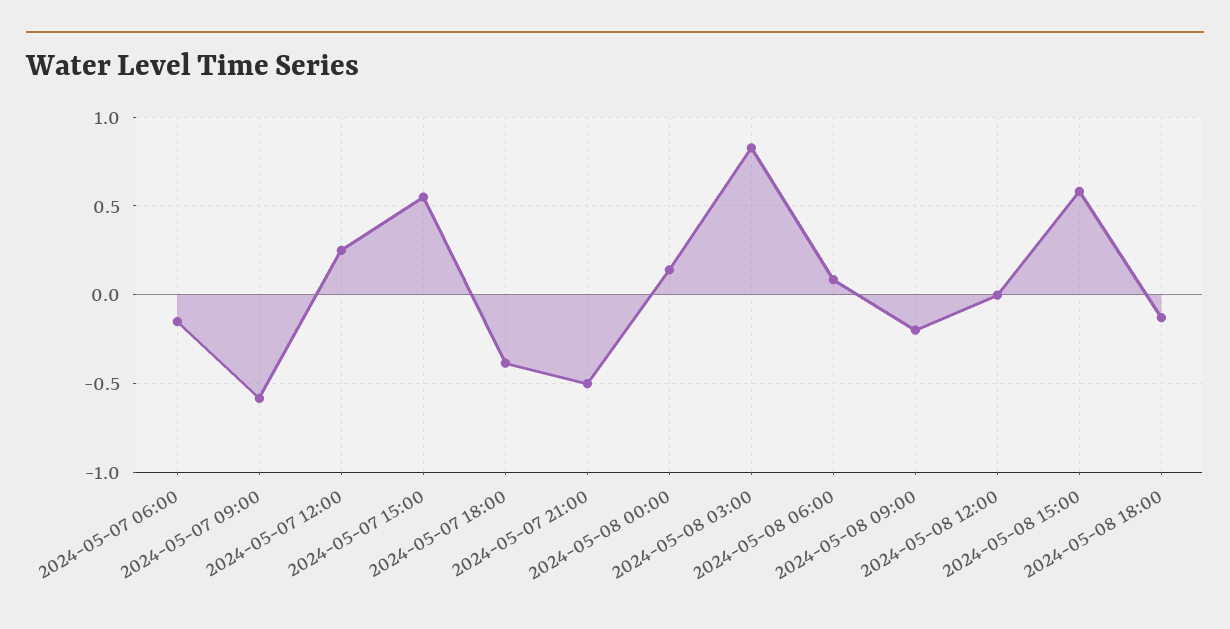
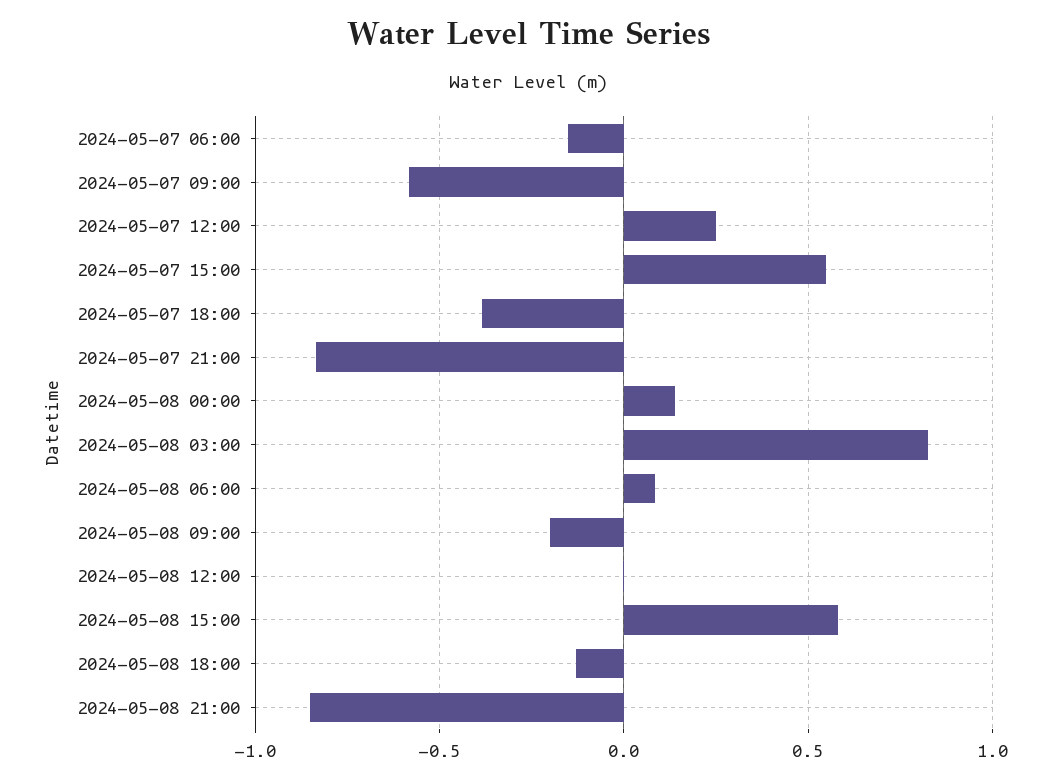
2024-05-07 21:00: -0.5 -> -0.85
2024-05-08 21:00: none -> -0.85

